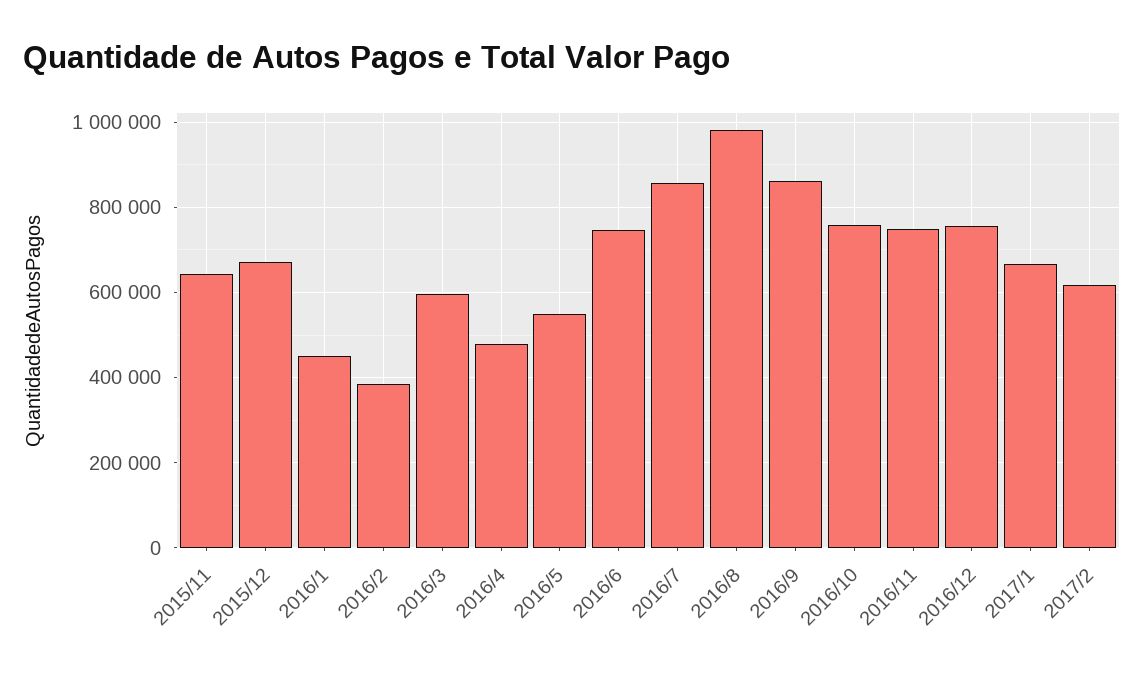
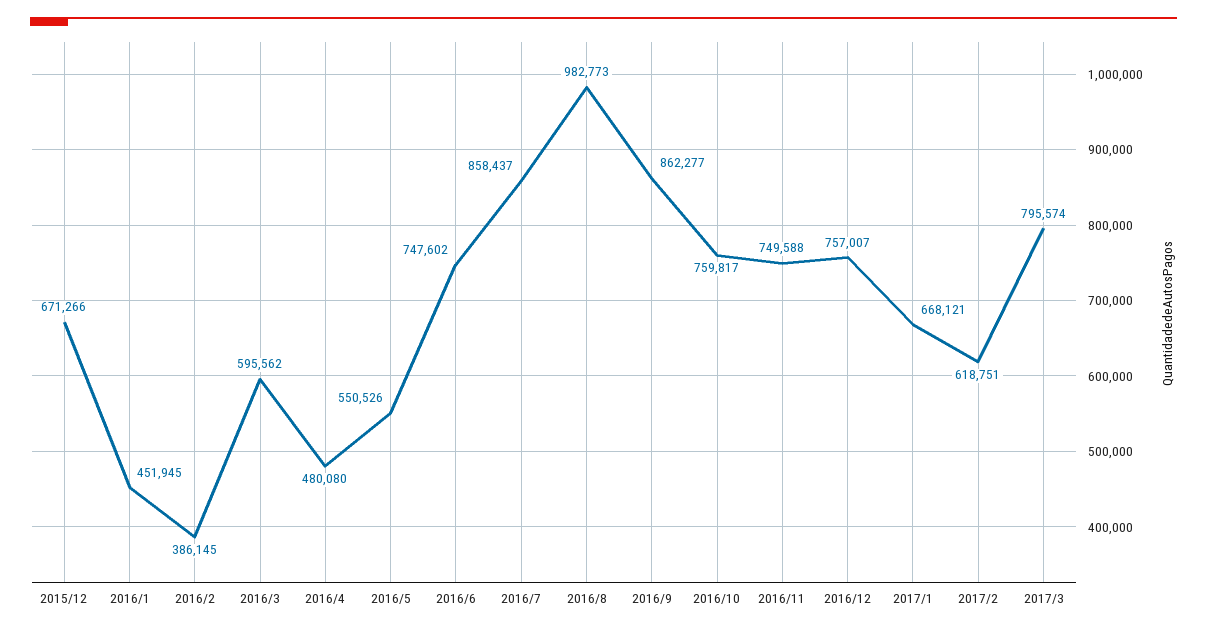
2015/11: 640000 -> none
2017/3: none -> 795574

